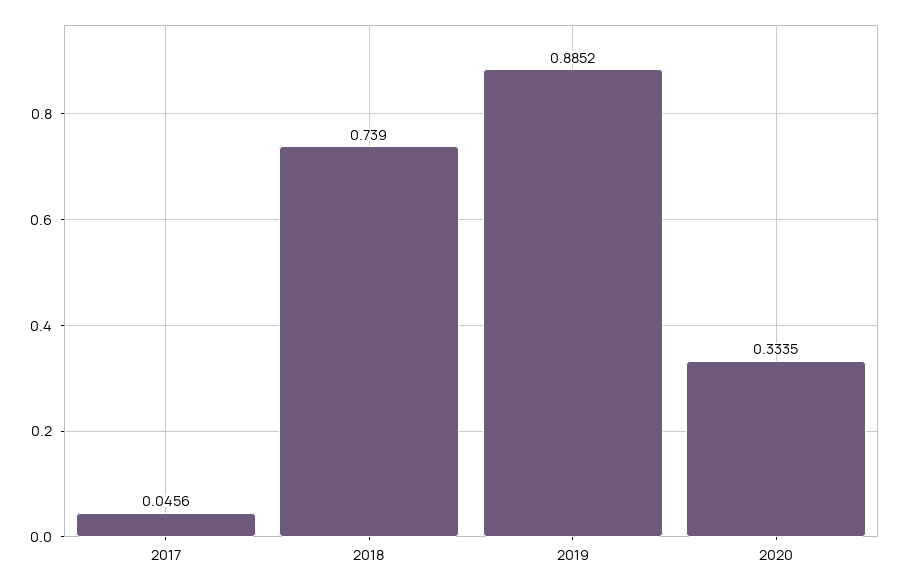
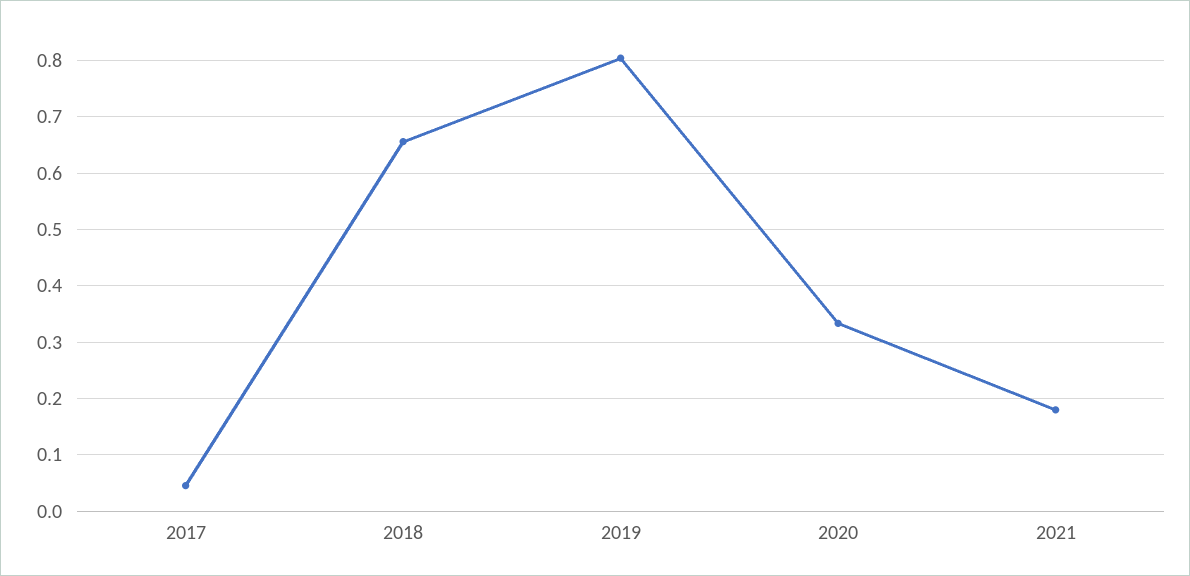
2018: 0.739 -> 0.66
2019: 0.8852 -> 0.8
2021: none -> 0.18

